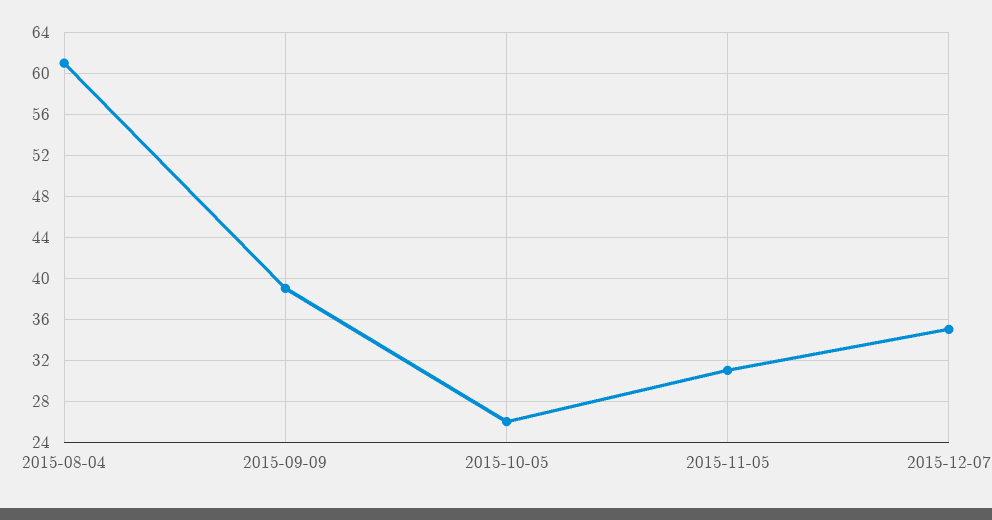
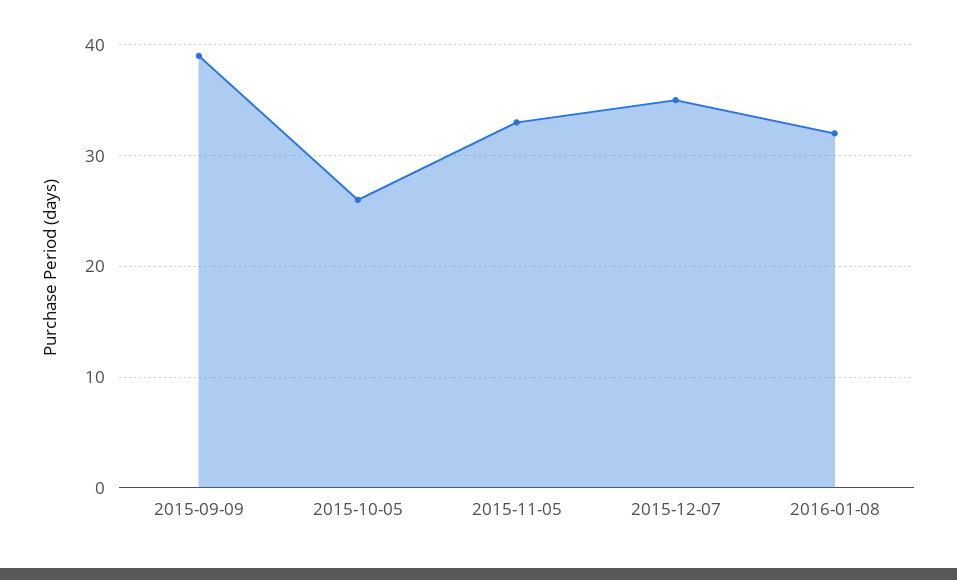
2015-08-04: 61 -> none
2015-11-05: 31 -> 33
2016-01-08: none -> 32

